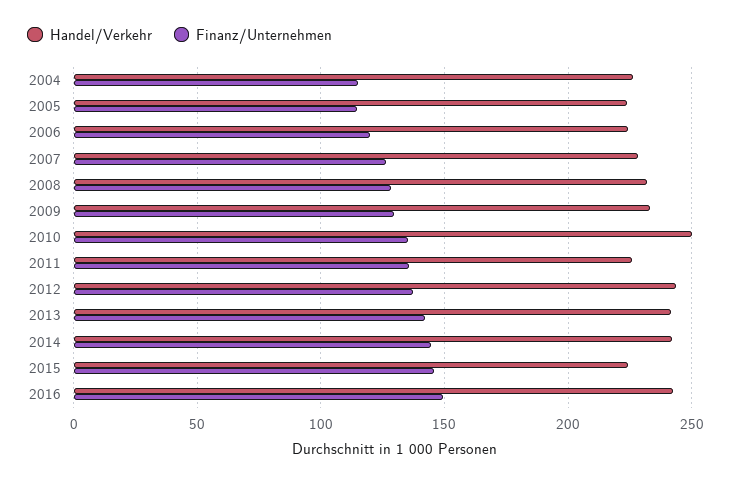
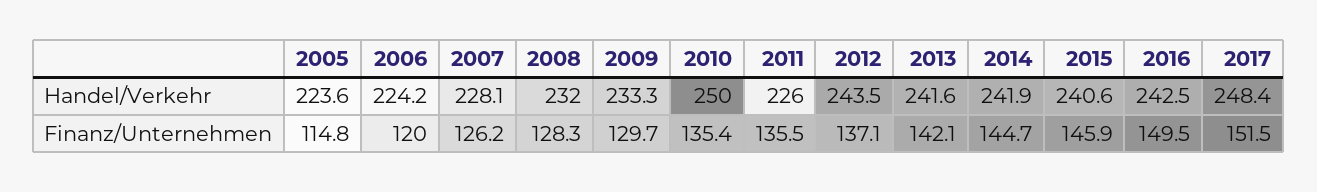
Handel/Verkehr, 2004: 225 -> none
Finanz/Unternehmen, 2004: 115 -> none
Handel/Verkehr, 2015: 225 -> 240.6
Handel/Verkehr, 2017: none -> 248.4
Finanz/Unternehmen, 2017: none -> 151.5

